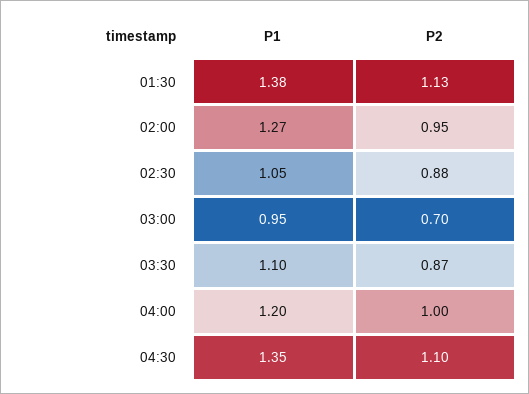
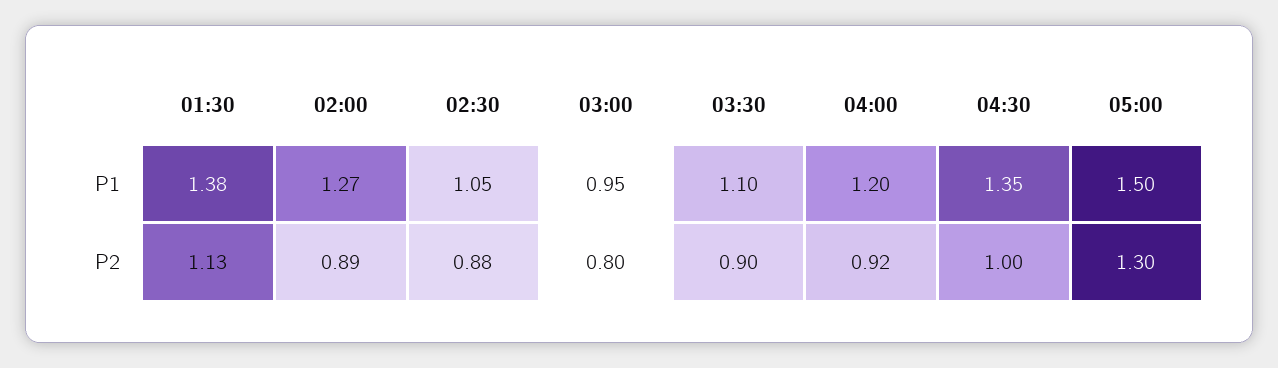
P2, 02:00: 0.95 -> 0.89
P2, 03:00: 0.7 -> 0.8
P2, 03:30: 0.87 -> 0.9
P2, 04:00: 1 -> 0.92
P2, 04:30: 1.1 -> 1
P1, 05:00: none -> 1.5
P2, 05:00: none -> 1.3

